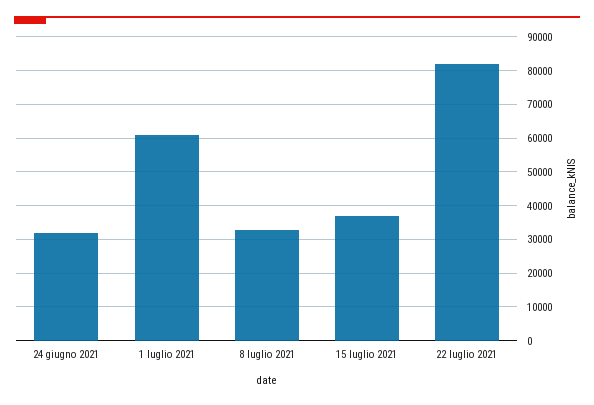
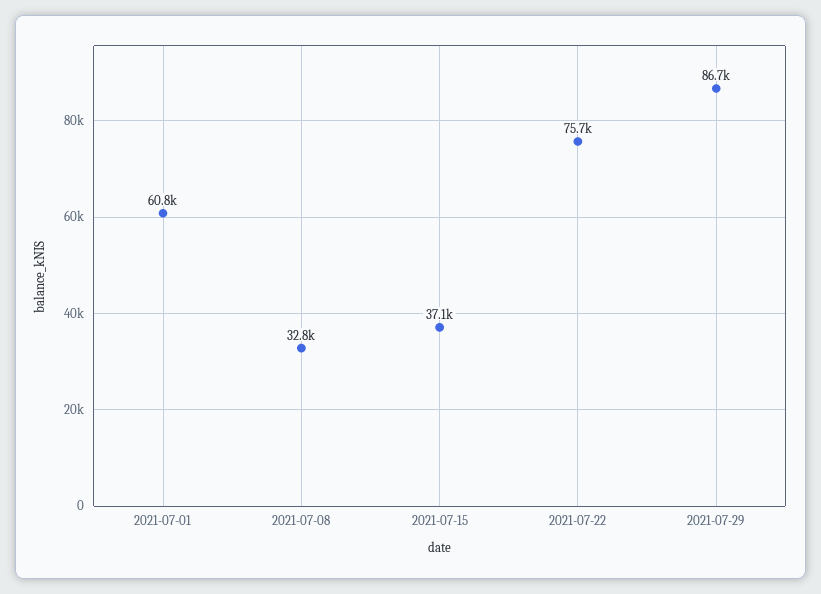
24 giugno 2021: 32000 -> none
22 luglio 2021: 82000 -> 75700
2021-07-29: none -> 86700

